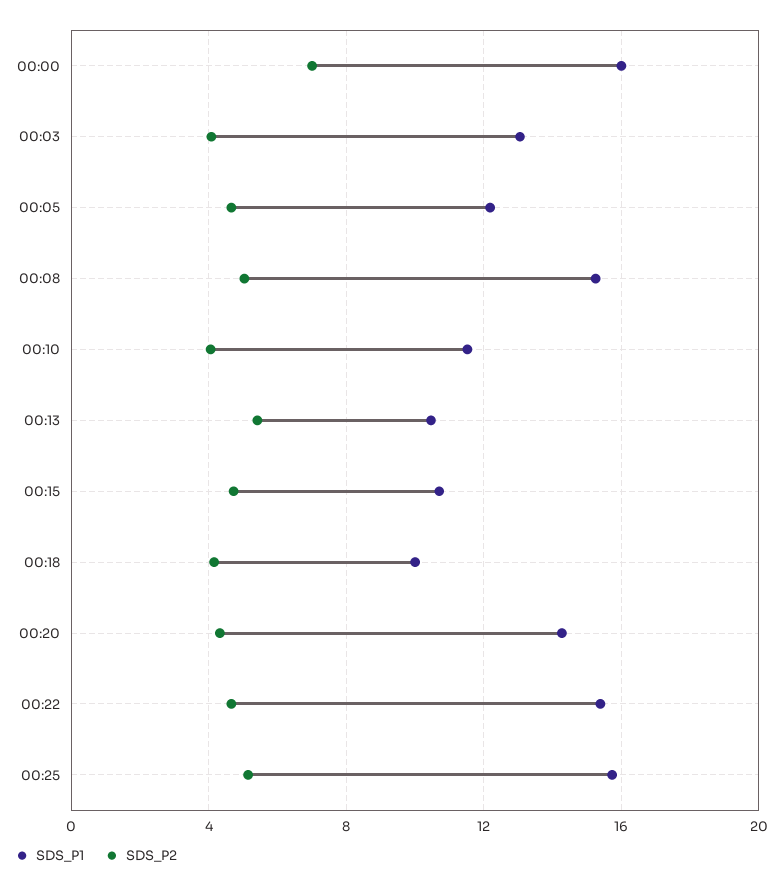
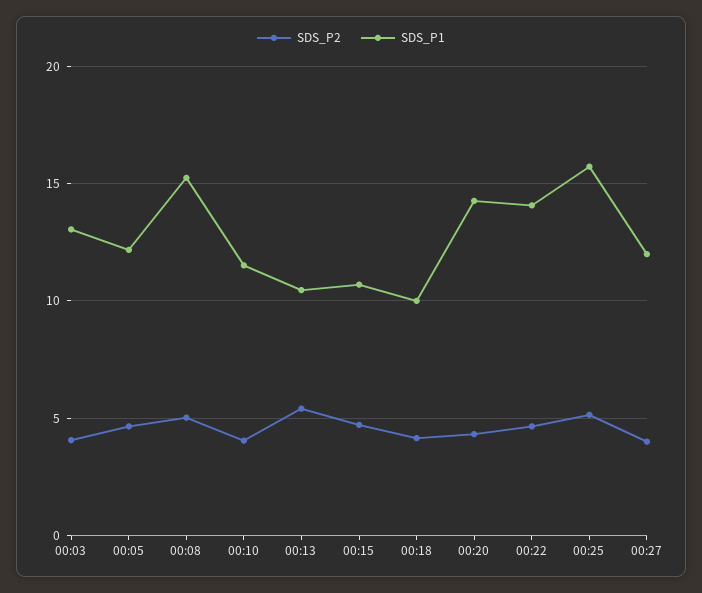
SDS_P1, 00:00: 16 -> none
SDS_P2, 00:00: 7 -> none
SDS_P1, 00:22: 15.5 -> 14
SDS_P2, 00:27: none -> 4
SDS_P1, 00:27: none -> 12

